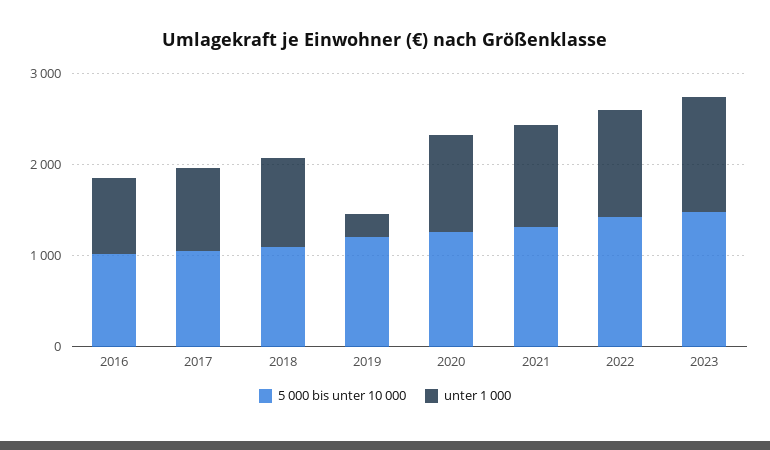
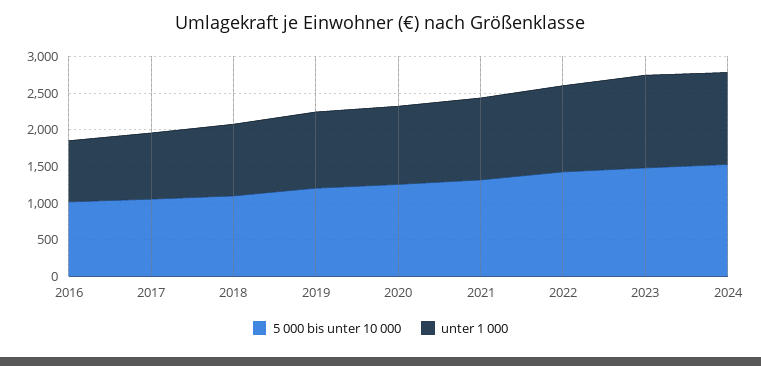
unter 1 000, 2019: 200 -> 1000
5 000 bis unter 10 000, 2024: none -> 1500
unter 1 000, 2024: none -> 1250

